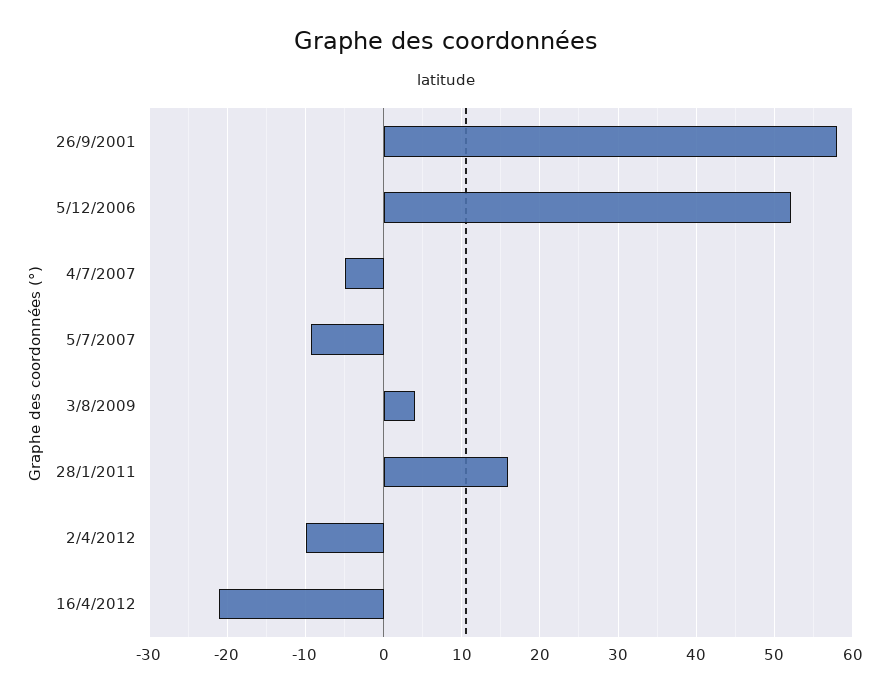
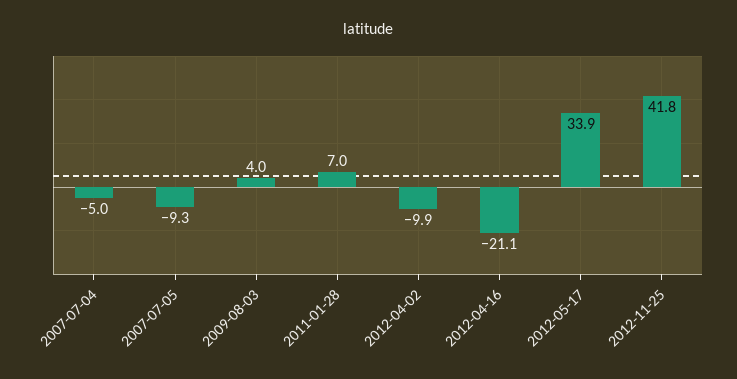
26/9/2001: 58 -> none
5/12/2006: 52 -> none
28/1/2011: 16 -> 7
2012-05-17: none -> 33.9
2012-11-25: none -> 41.8

